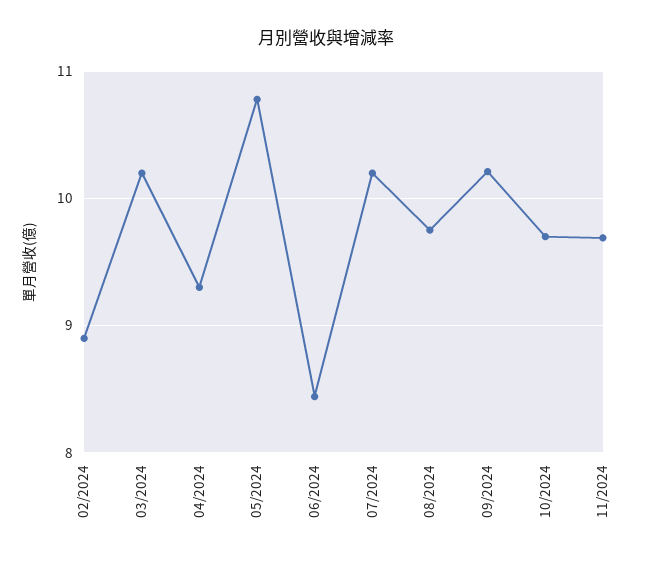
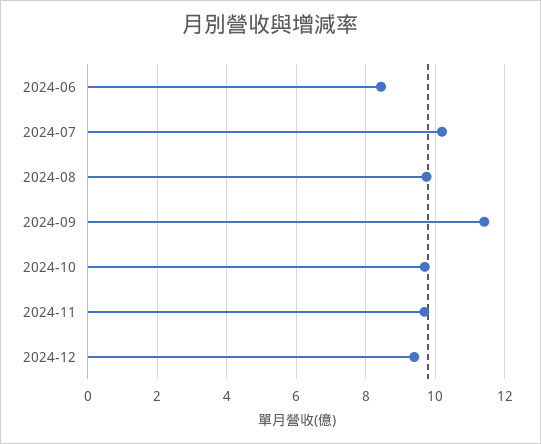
02/2024: 8.9 -> none
03/2024: 10.2 -> none
04/2024: 9.3 -> none
05/2024: 10.8 -> none
09/2024: 10.2 -> 11.4
2024-12: none -> 9.4

